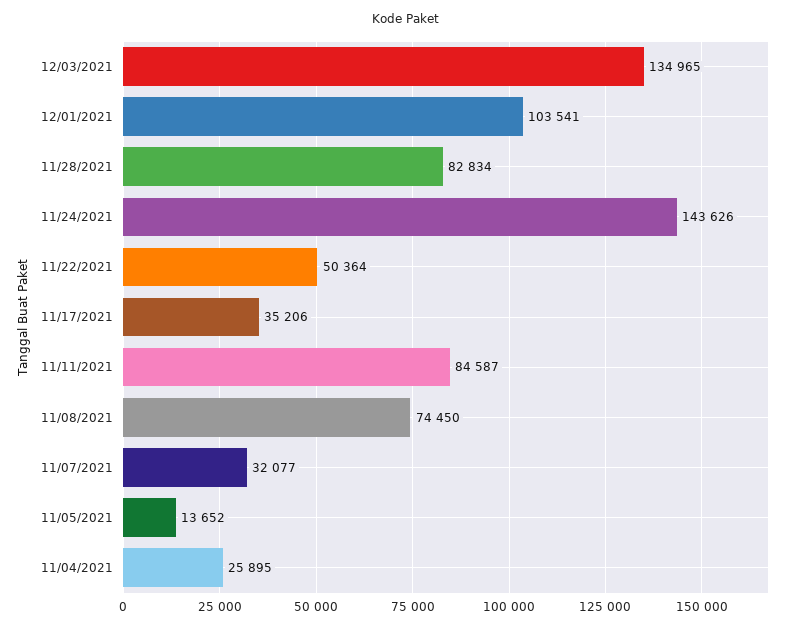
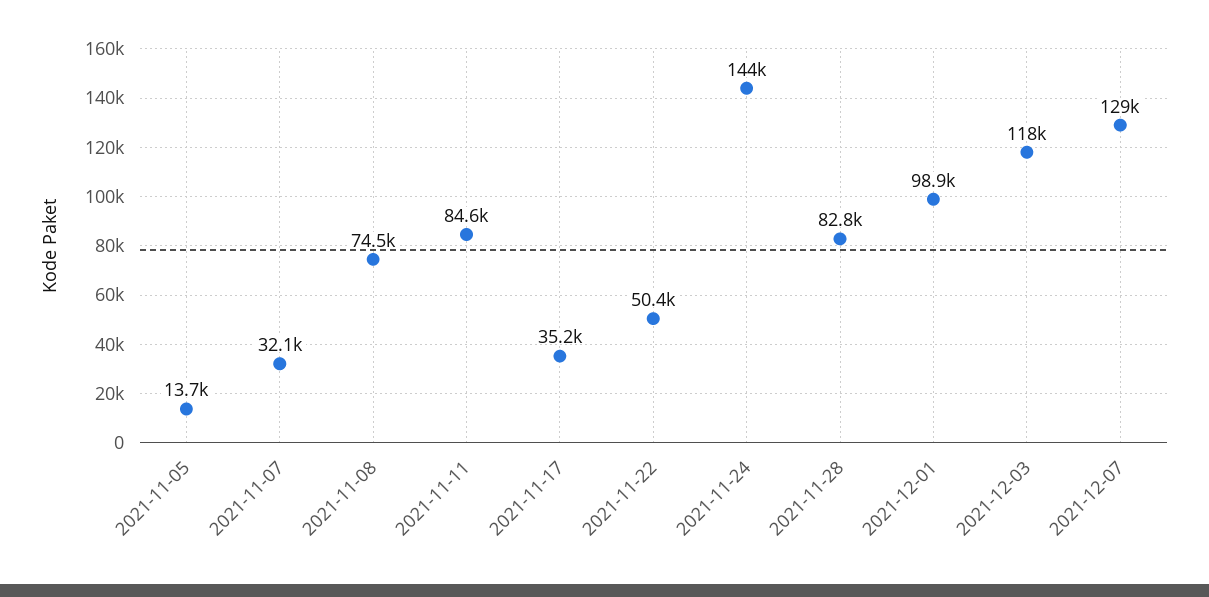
12/03/2021: 134965 -> 118000
12/01/2021: 103541 -> 98900
11/04/2021: 25895 -> none
2021-12-07: none -> 129000

